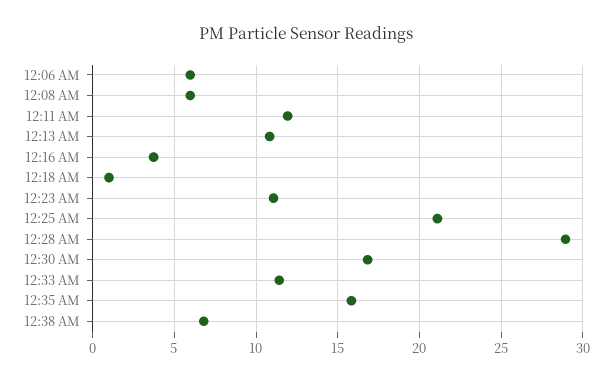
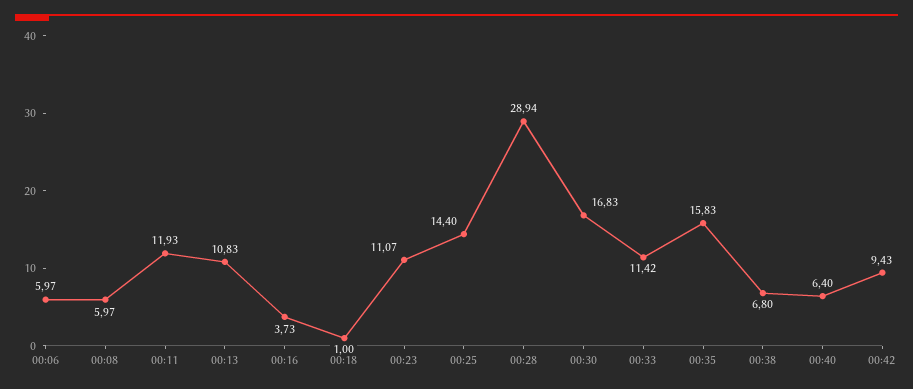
12:25 AM: 21 -> 14.4
00:40: none -> 6.4
00:42: none -> 9.43

